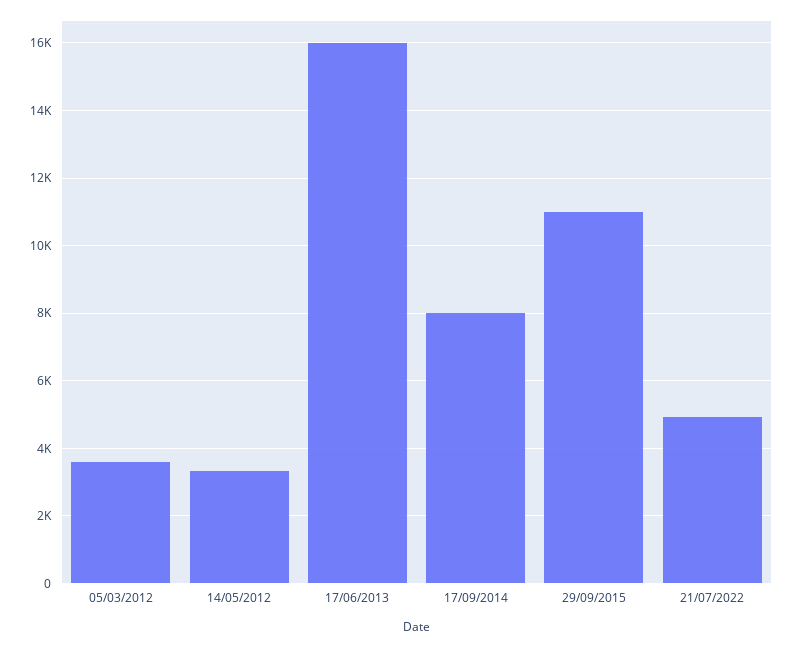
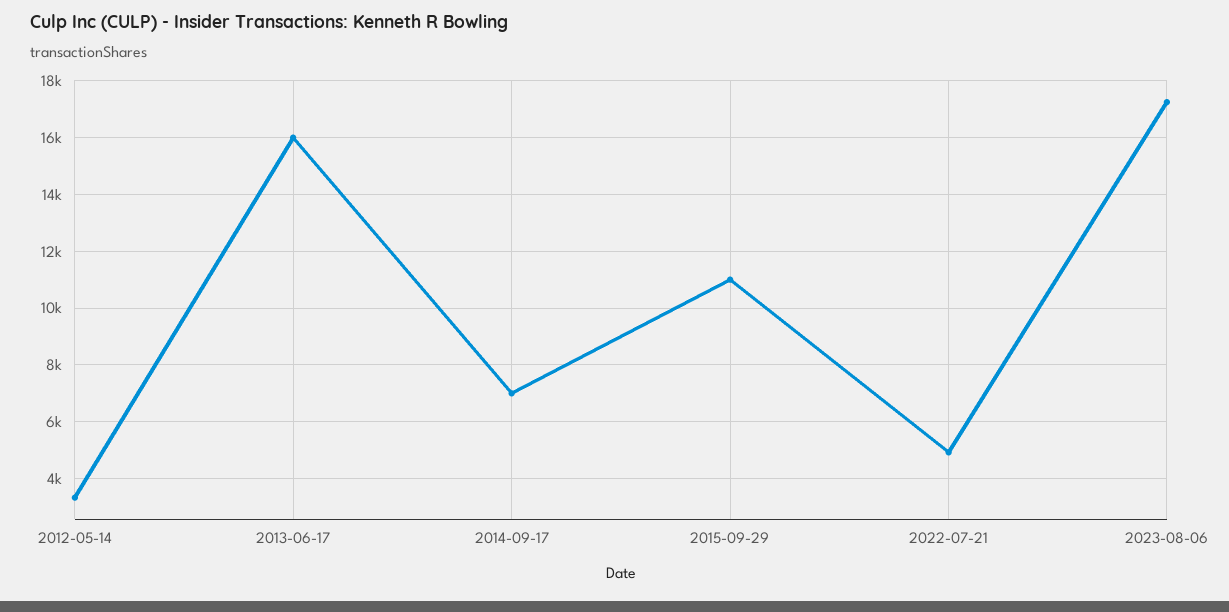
05/03/2012: 3600 -> none
17/09/2014: 8000 -> 7000
2023-08-06: none -> 17250

